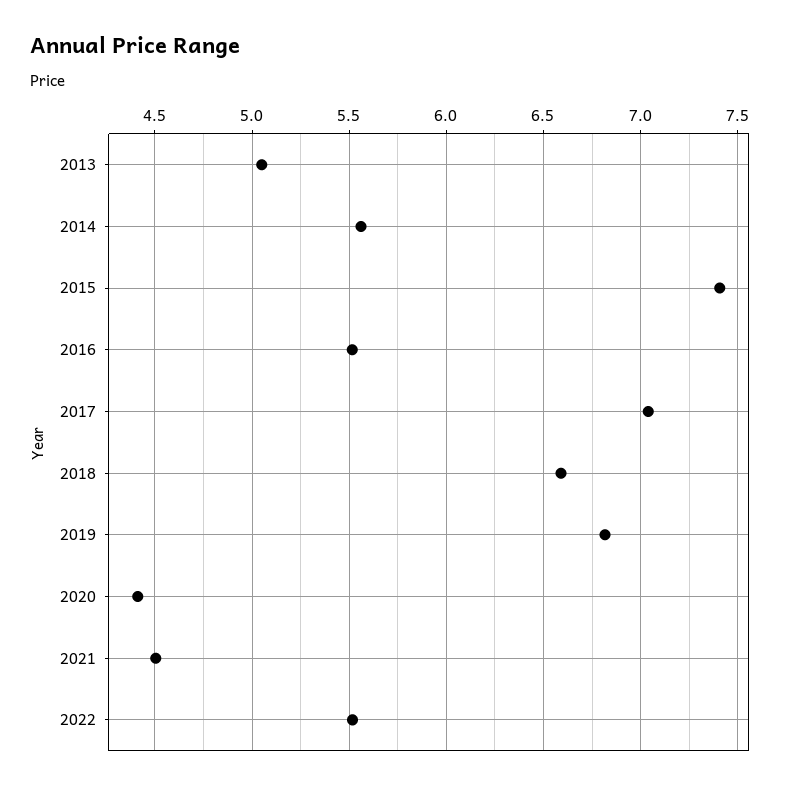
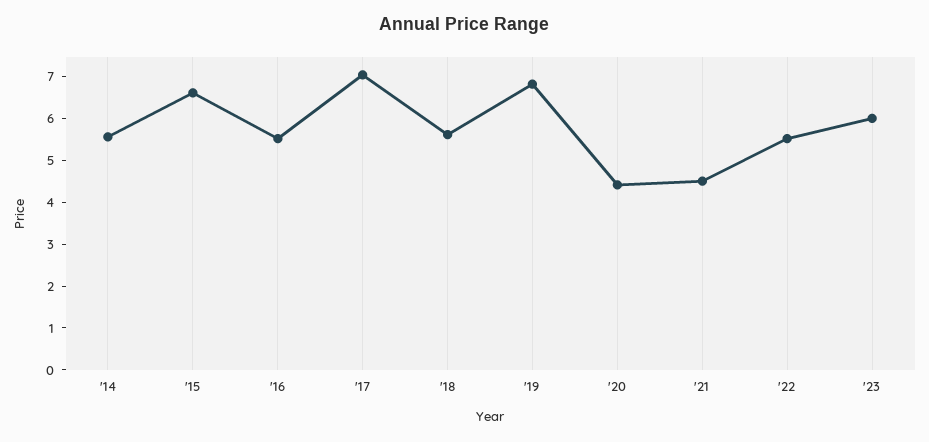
2013: 5.05 -> none
2015: 7.4 -> 6.6
2018: 6.6 -> 5.6
'23: none -> 6

